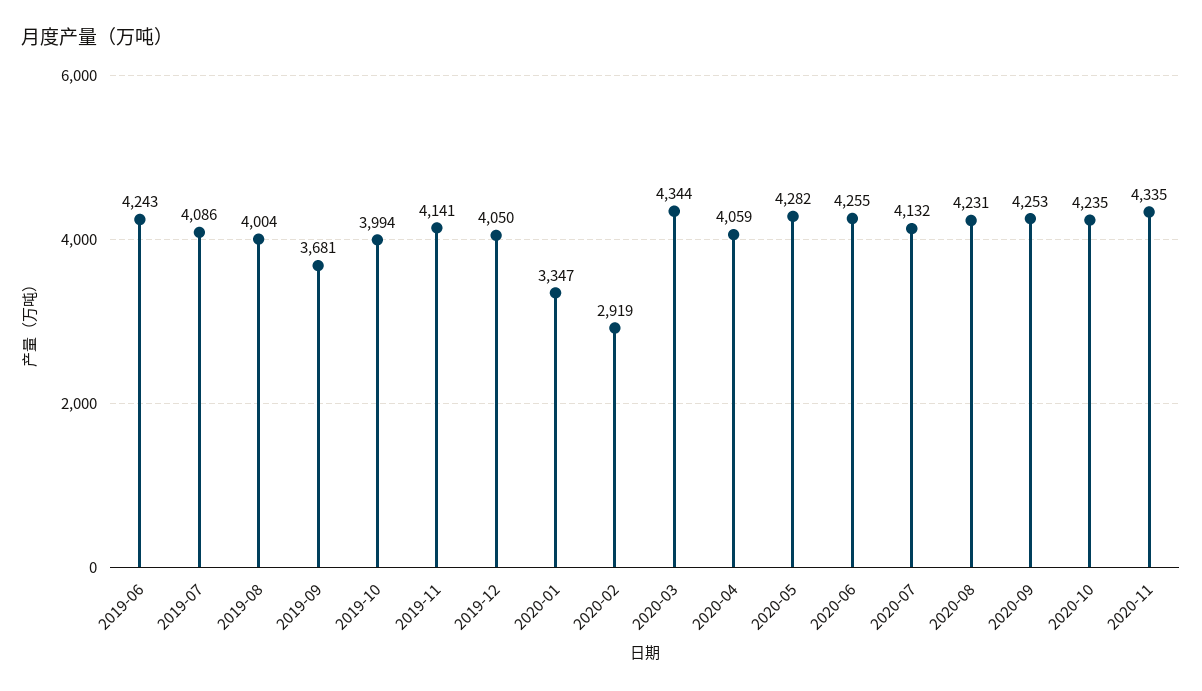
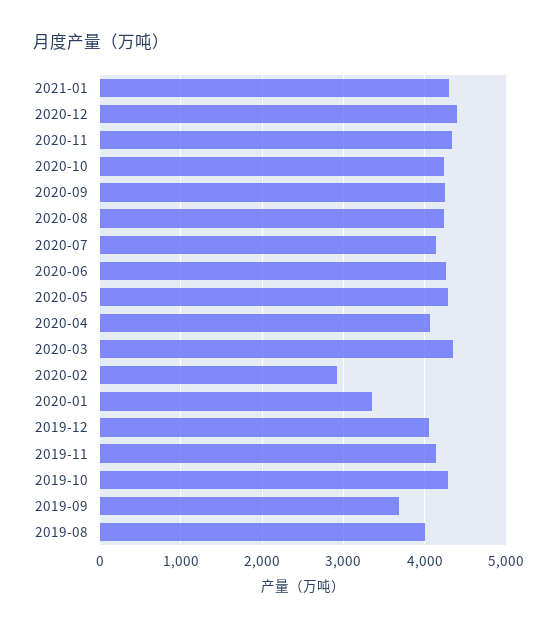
2019-06: 4243 -> none
2019-07: 4086 -> none
2019-10: 3994 -> 4300
2021-01: none -> 4300
2020-12: none -> 4400

